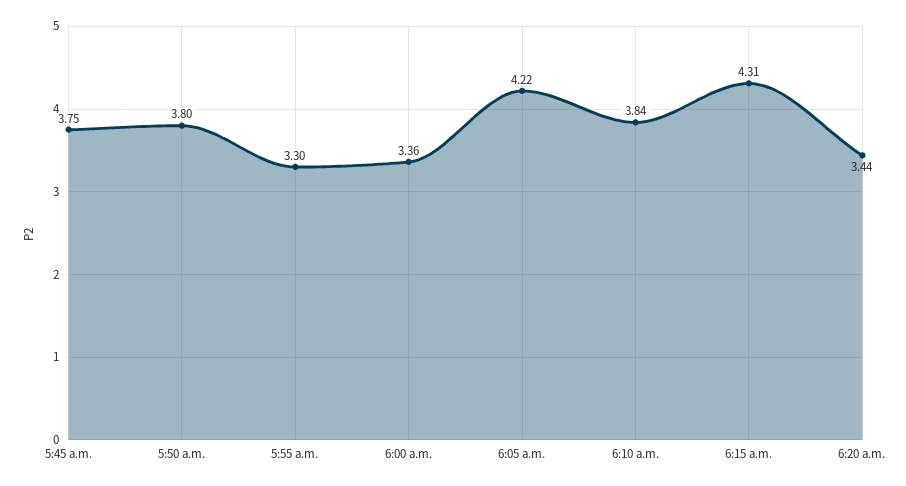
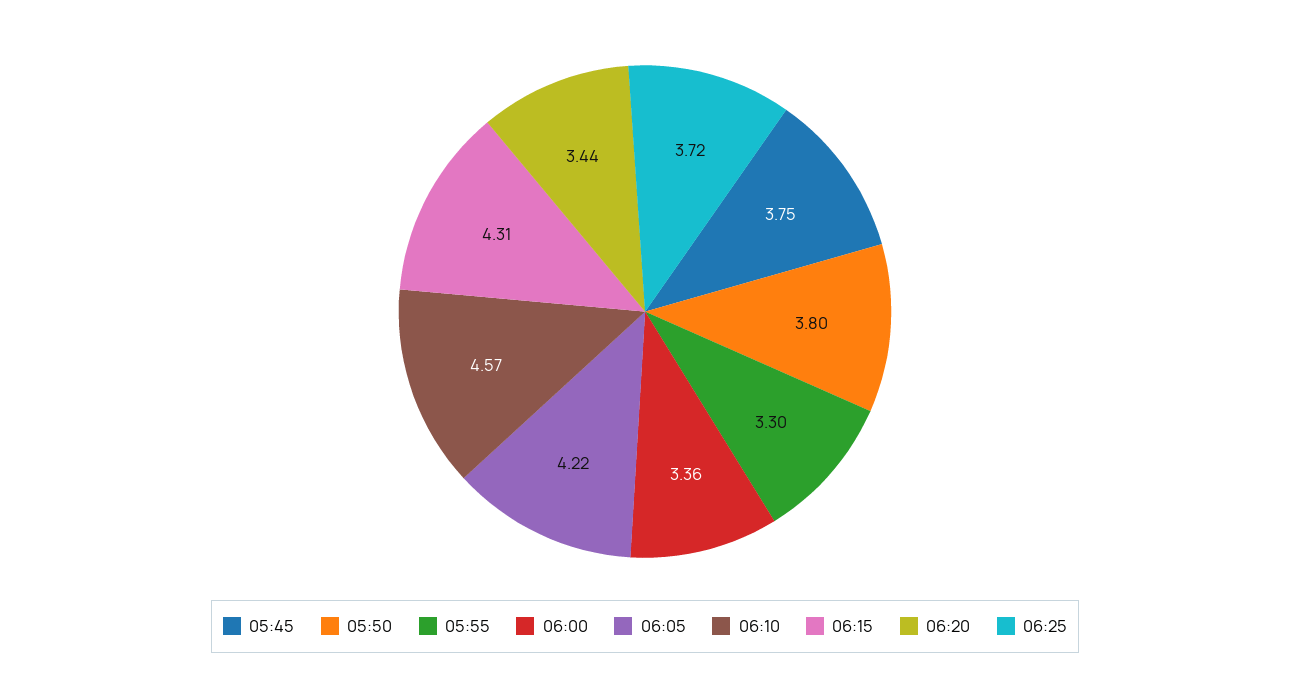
6:10 a.m.: 3.84 -> 4.57
06:25: none -> 3.72

